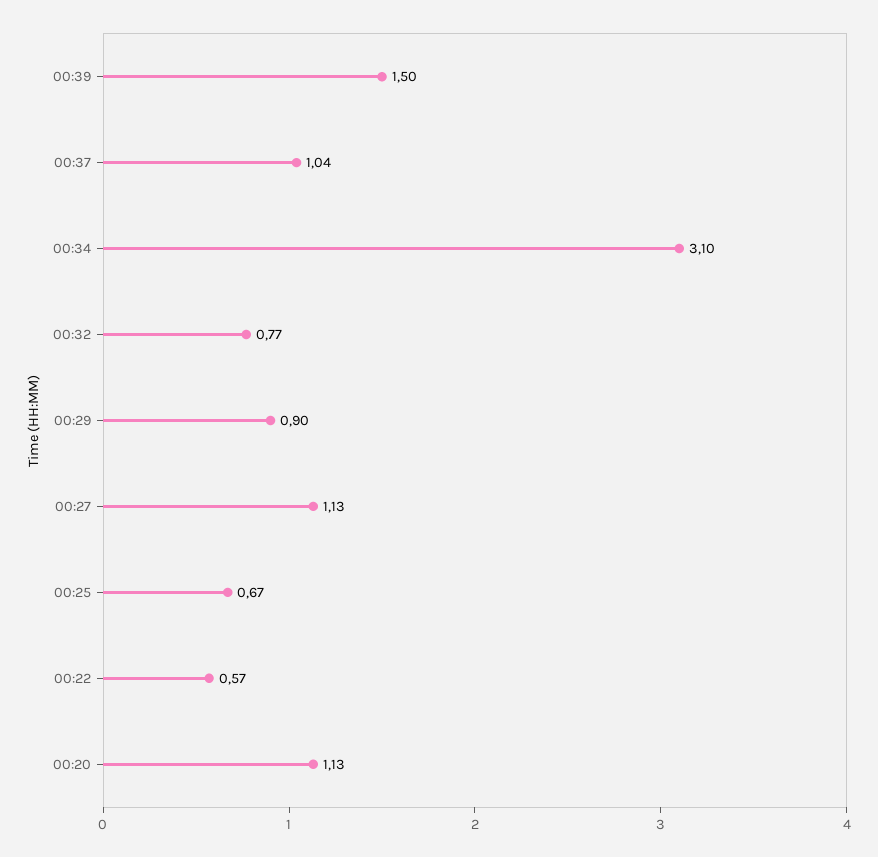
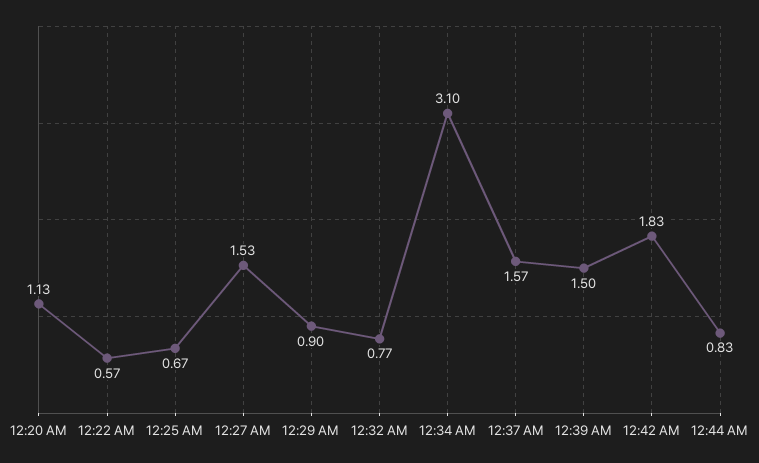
00:37: 1.04 -> 1.57
00:27: 1.13 -> 1.53
12:42 AM: none -> 1.83
12:44 AM: none -> 0.83

